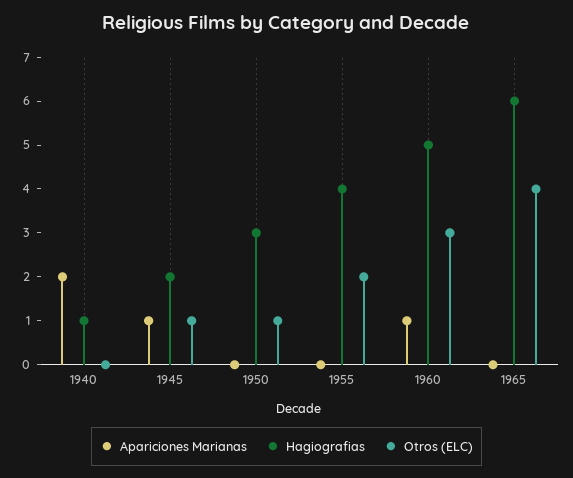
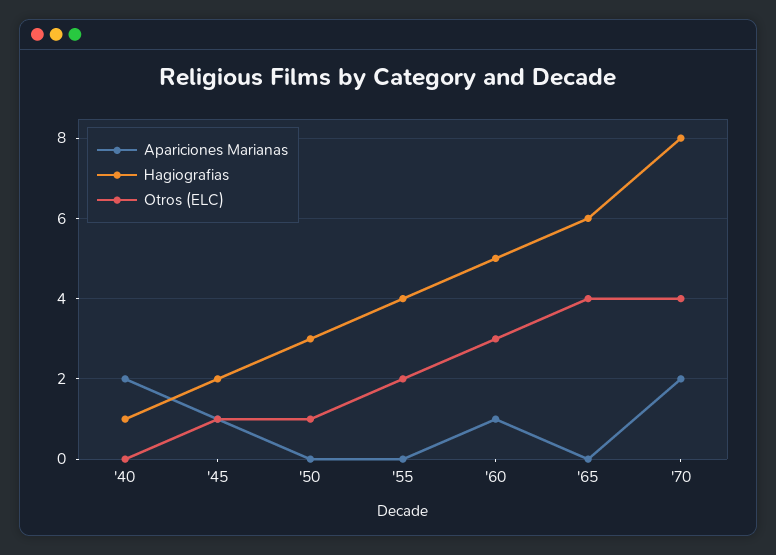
Apariciones Marianas, '70: none -> 2
Hagiografias, '70: none -> 8
Otros (ELC), '70: none -> 4

